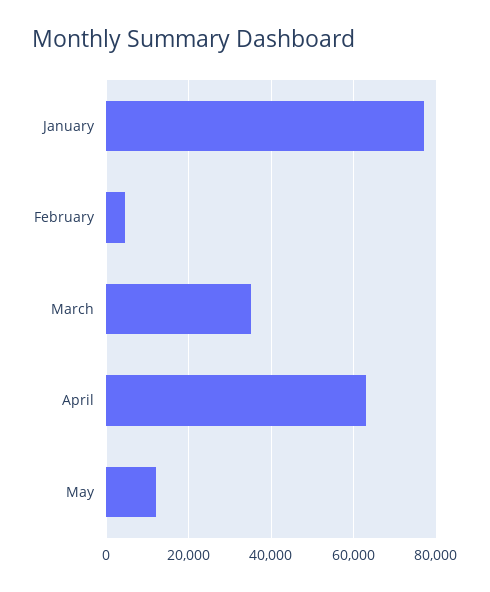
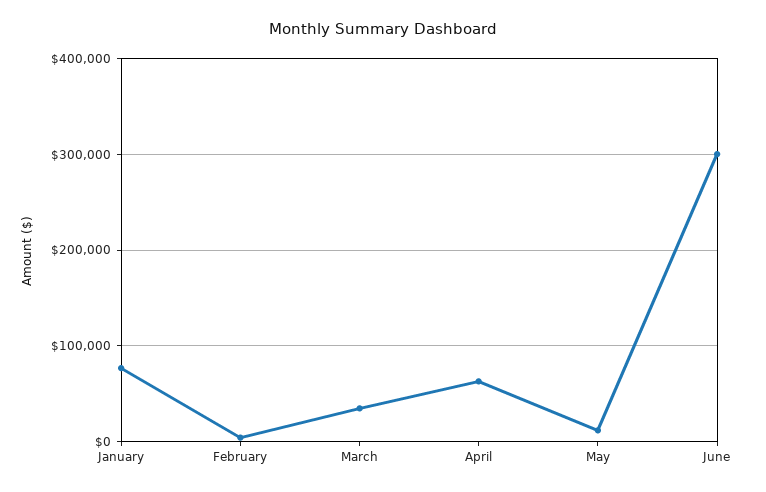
June: none -> 300000

